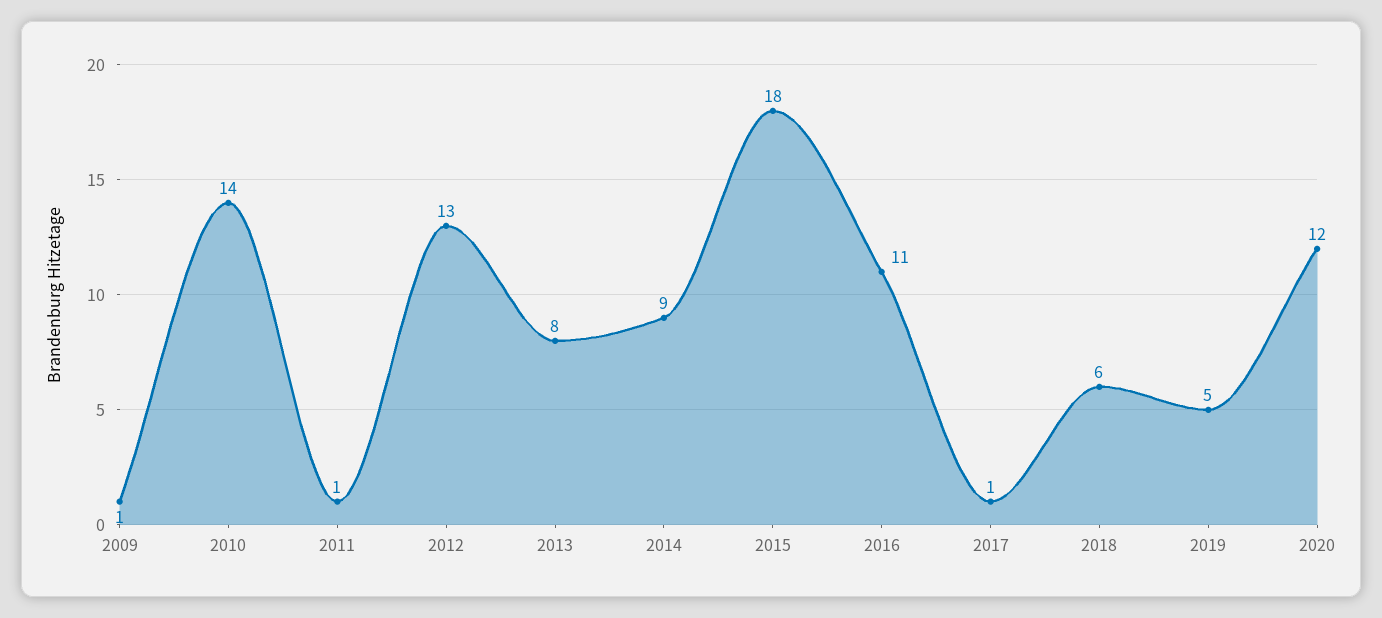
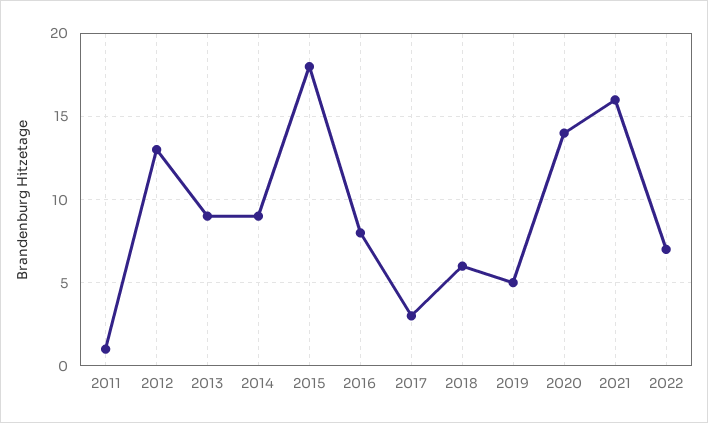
2009: 1 -> none
2010: 14 -> none
2013: 8 -> 9
2016: 11 -> 8
2017: 1 -> 3
2020: 12 -> 14
2021: none -> 16
2022: none -> 7

